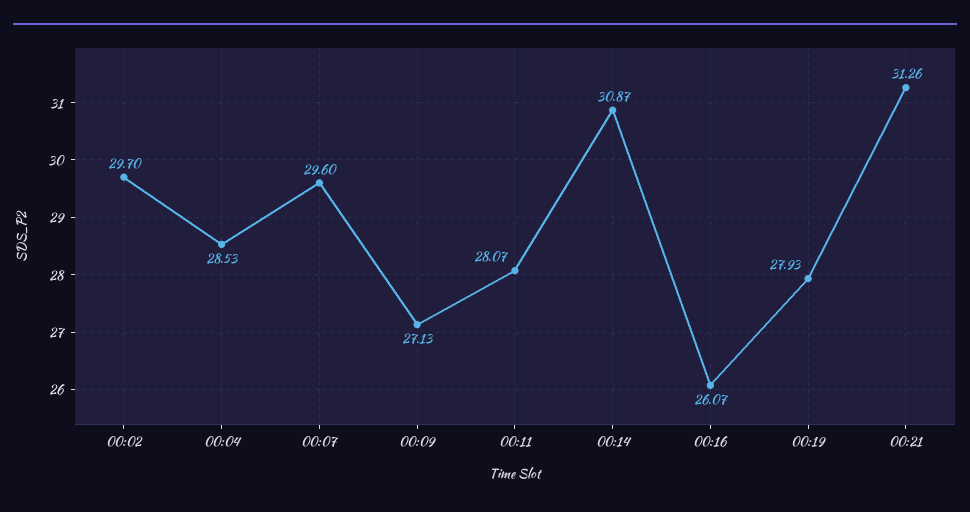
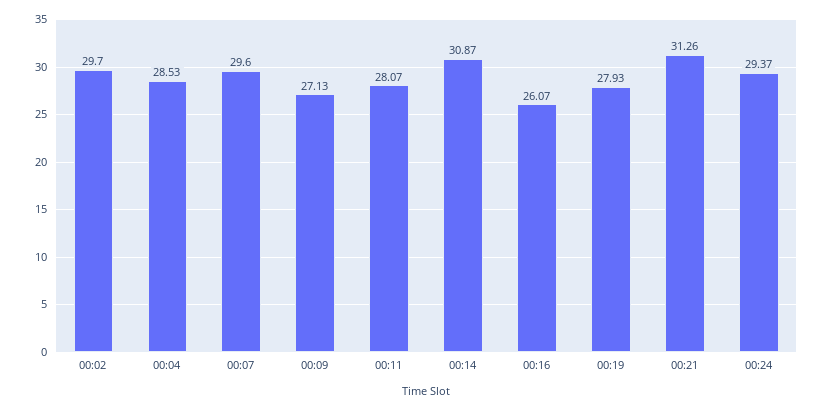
00:24: none -> 29.37

